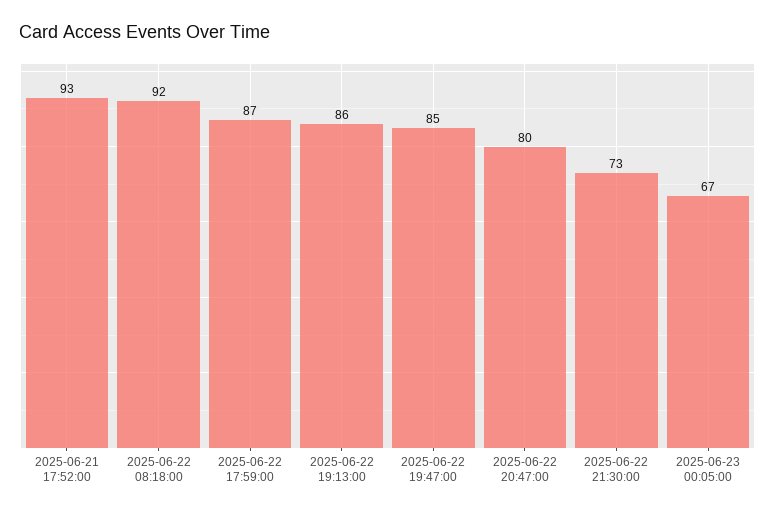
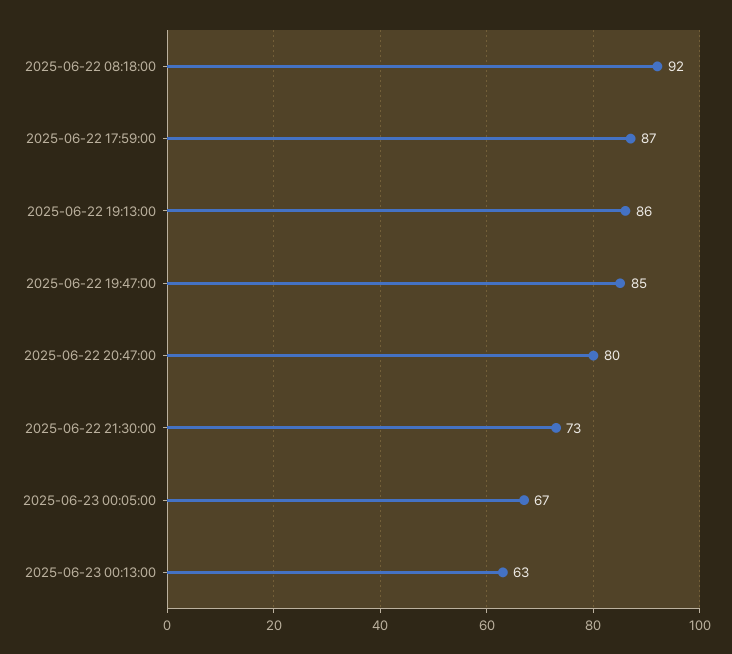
2025-06-21 17:52:00: 93 -> none
2025-06-23 00:13:00: none -> 63

